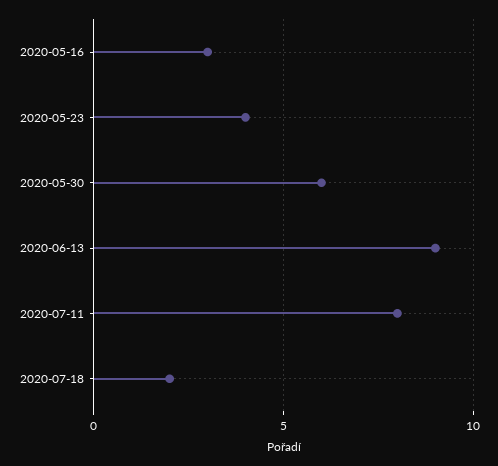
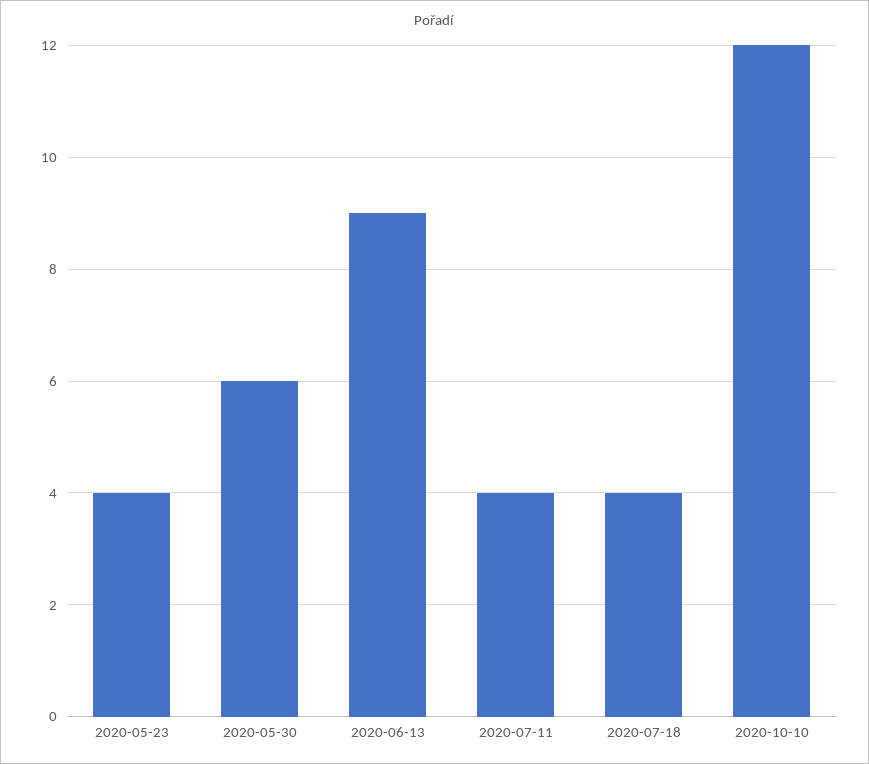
2020-05-16: 3 -> none
2020-07-11: 8 -> 4
2020-07-18: 2 -> 4
2020-10-10: none -> 12

